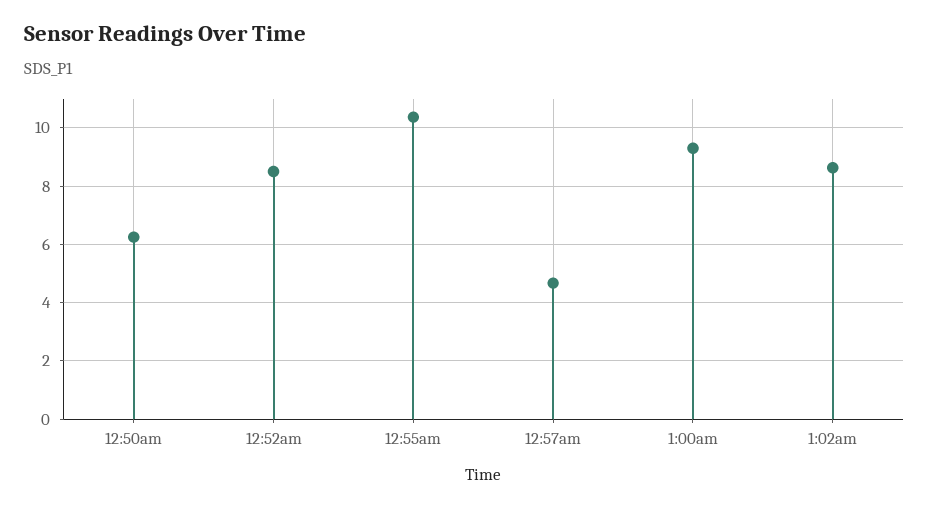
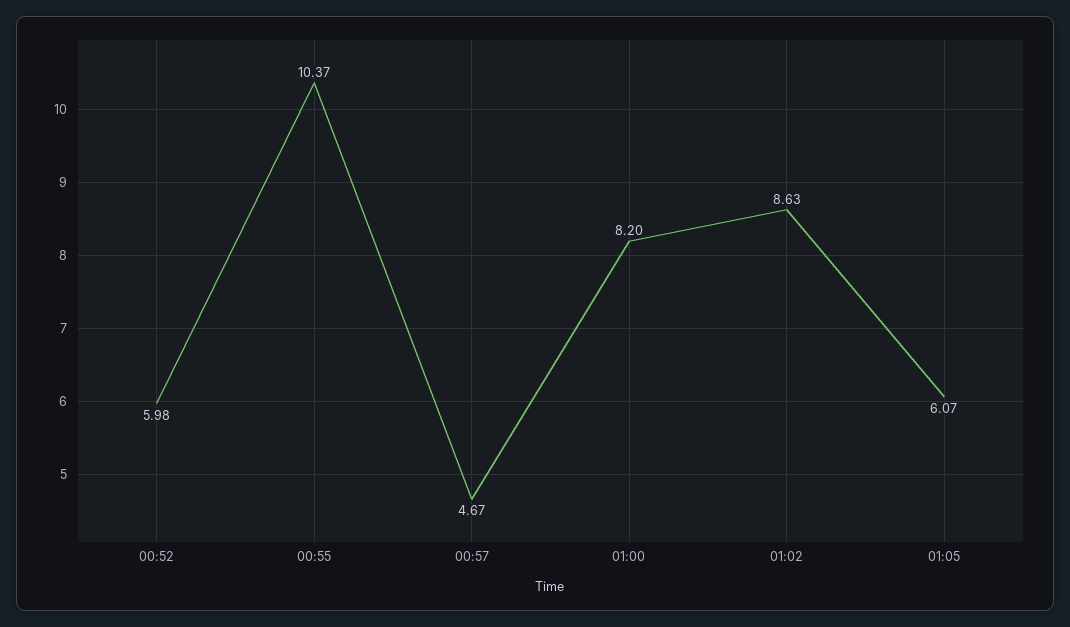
12:50am: 6.25 -> none
12:52am: 8.5 -> 5.98
1:00am: 9.25 -> 8.2
01:05: none -> 6.07

